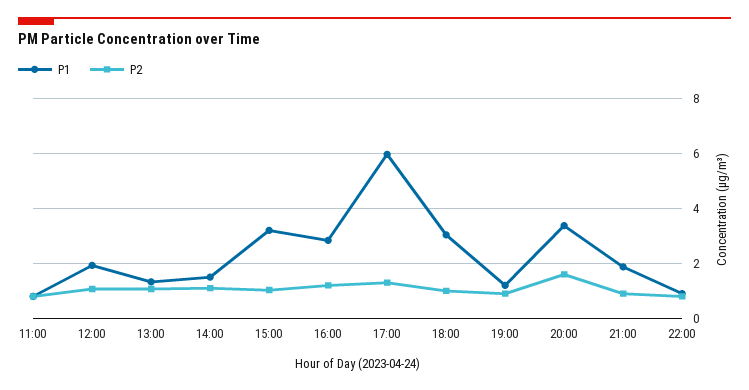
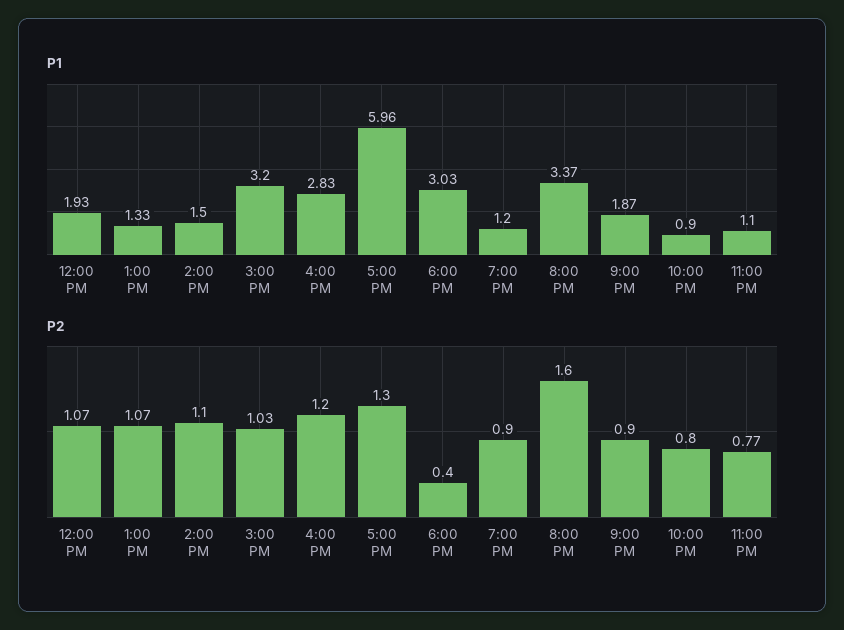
P1, 11:00: 0.75 -> none
P2, 11:00: 0.75 -> none
P2, 18:00: 1 -> 0.4
P1, 11:00 PM: none -> 1.1
P2, 11:00 PM: none -> 0.77

